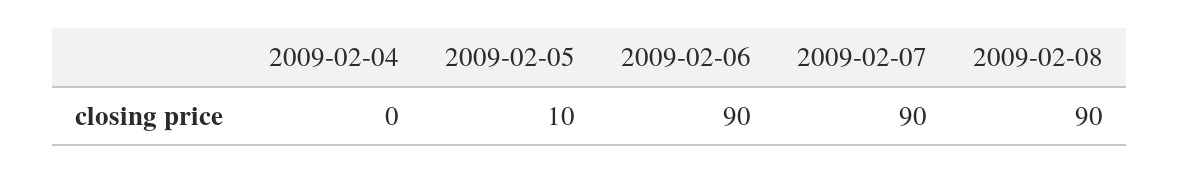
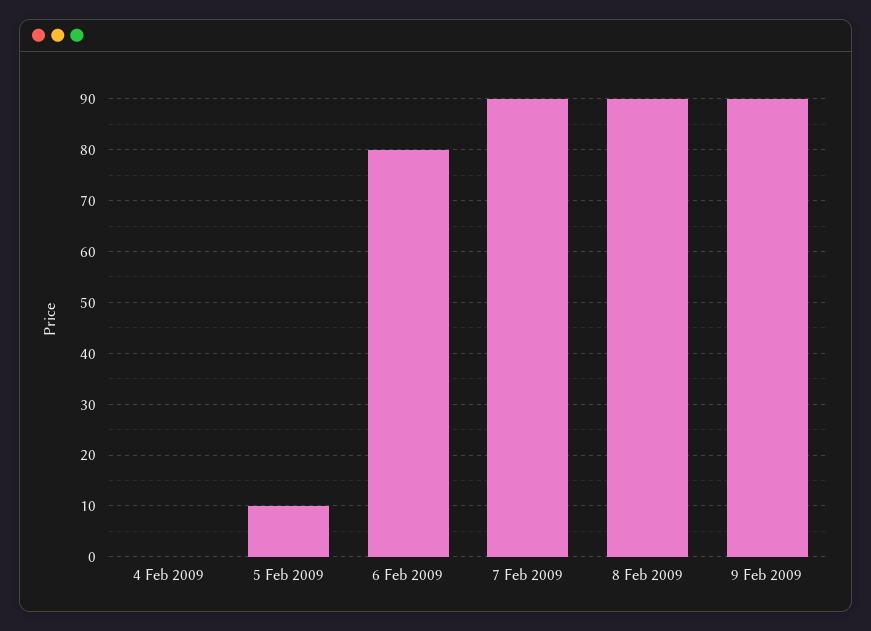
2009-02-06: 90 -> 80
9 Feb 2009: none -> 90

